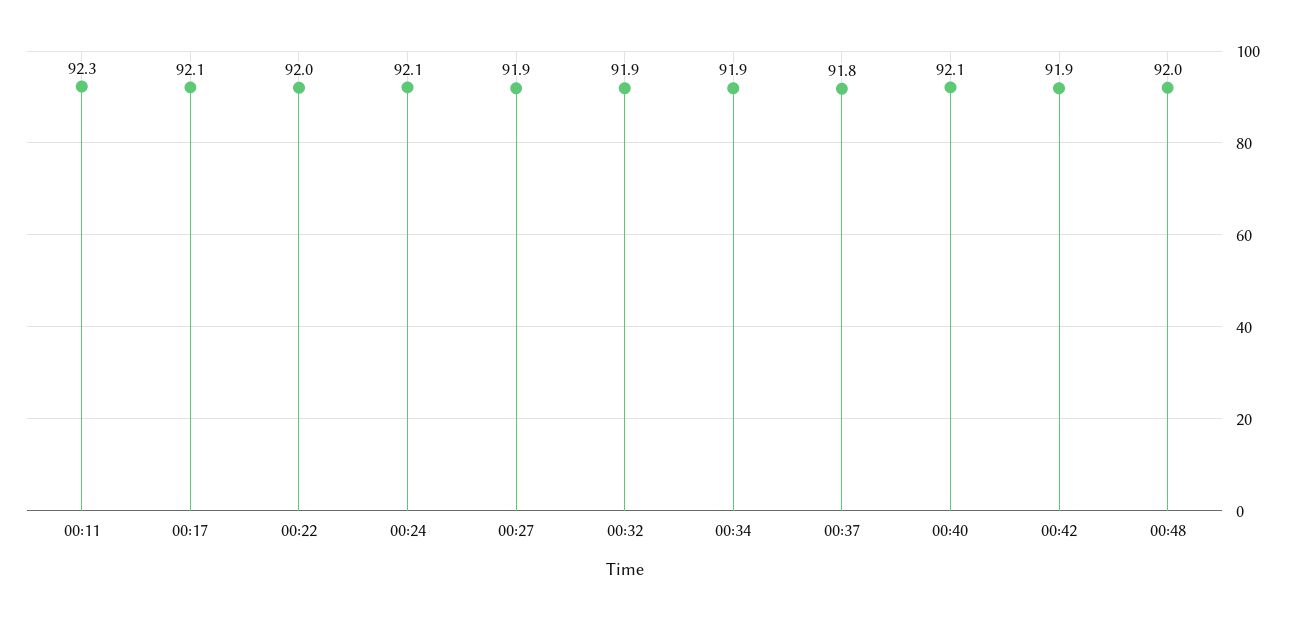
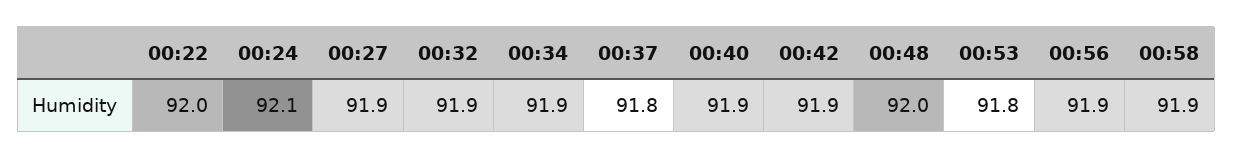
00:11: 92.3 -> none
00:17: 92.1 -> none
00:40: 92.1 -> 91.9
00:53: none -> 91.8
00:56: none -> 91.9
00:58: none -> 91.9

